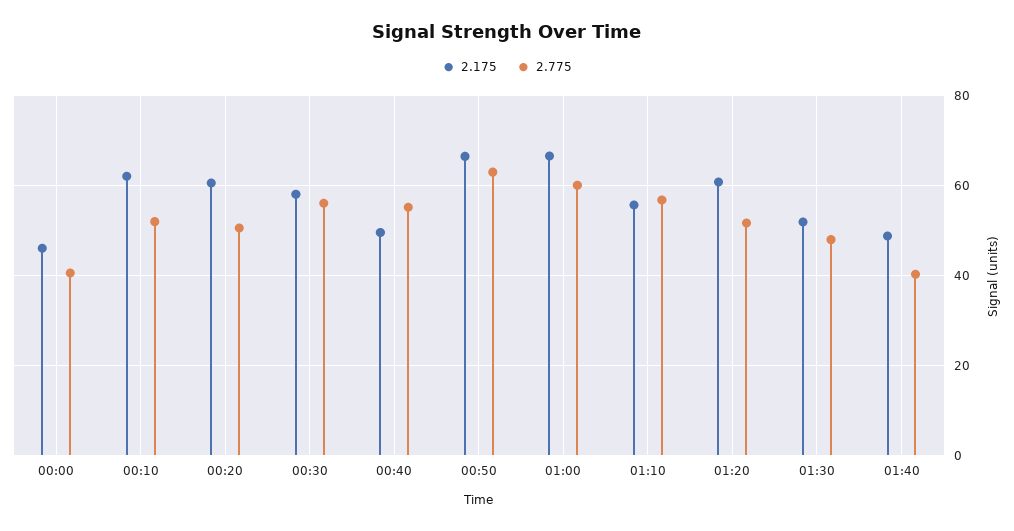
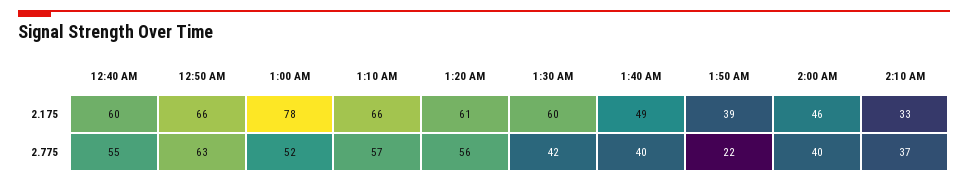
2.175, 00:00: 46 -> none
2.775, 00:00: 40 -> none
2.175, 00:10: 62 -> none
2.775, 00:10: 52 -> none
2.175, 00:20: 60 -> none
2.775, 00:20: 50 -> none
2.175, 00:30: 58 -> none
2.775, 00:30: 56 -> none
2.175, 00:40: 50 -> 60
2.175, 01:00: 66 -> 78
2.775, 01:00: 60 -> 52
2.175, 01:10: 56 -> 66
2.775, 01:20: 52 -> 56
2.175, 01:30: 52 -> 60
2.775, 01:30: 48 -> 42
2.175, 1:50 AM: none -> 39
2.175, 2:00 AM: none -> 46
2.175, 2:10 AM: none -> 33
2.775, 1:50 AM: none -> 22
2.775, 2:00 AM: none -> 40
2.775, 2:10 AM: none -> 37

